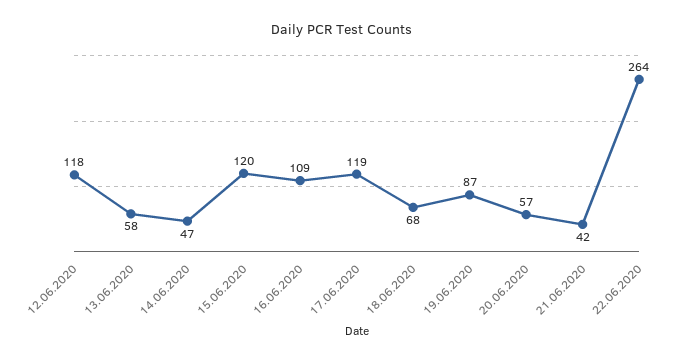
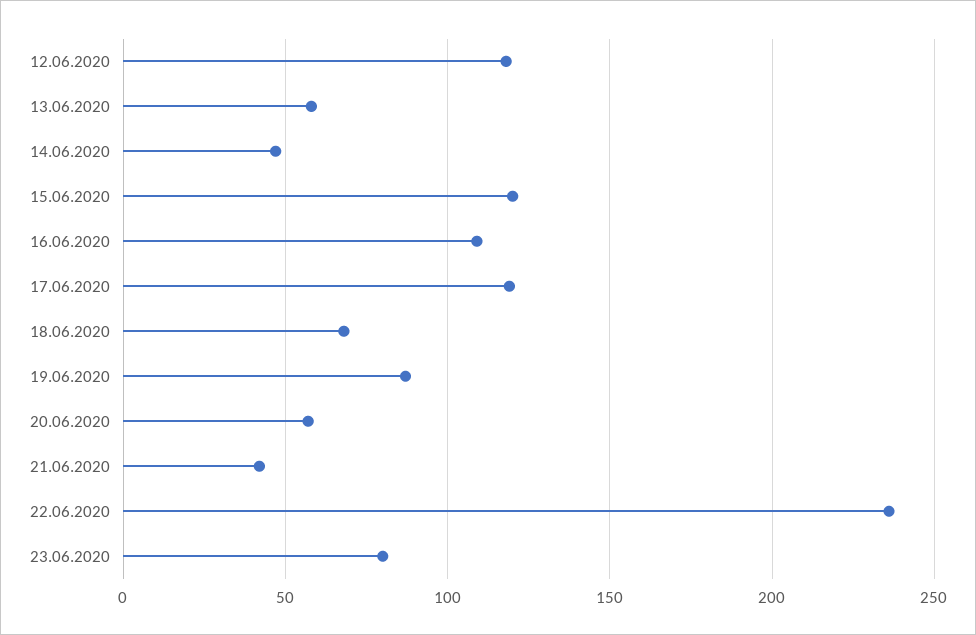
22.06.2020: 264 -> 235
23.06.2020: none -> 80

